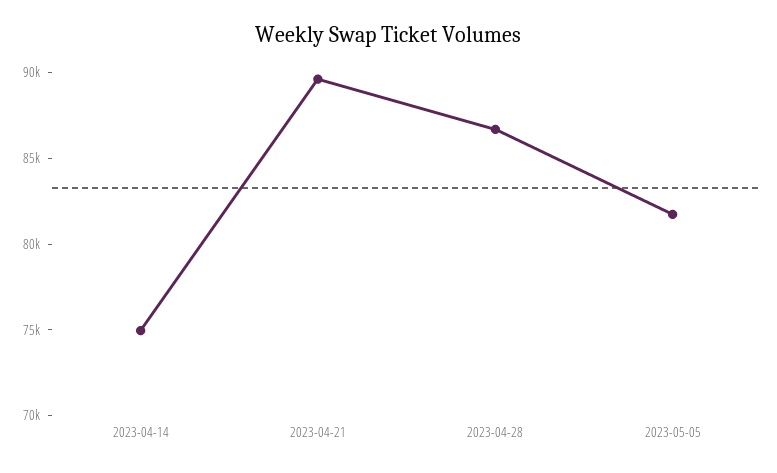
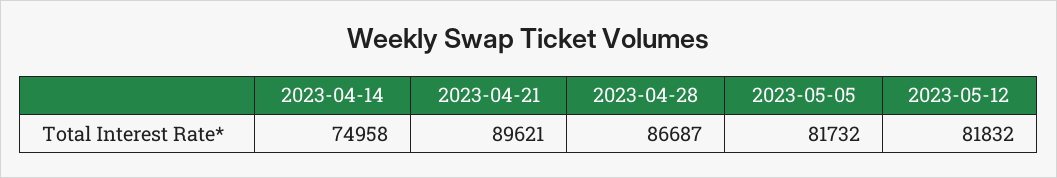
2023-05-12: none -> 81832

